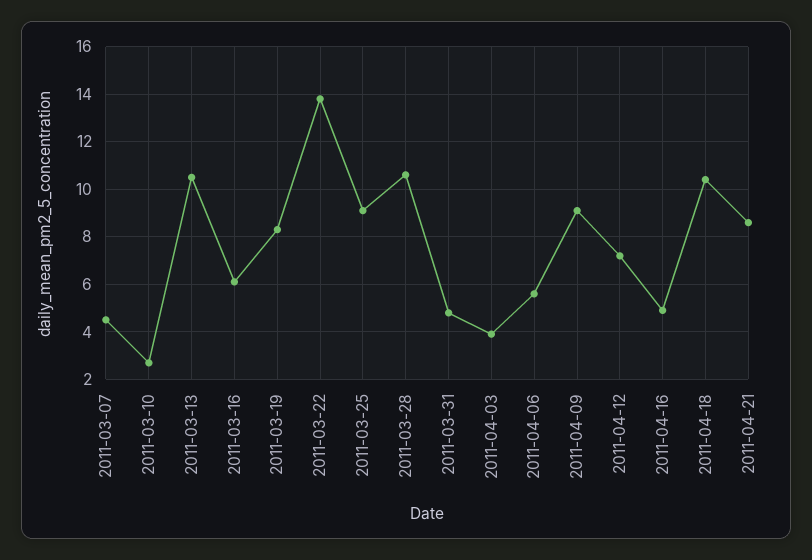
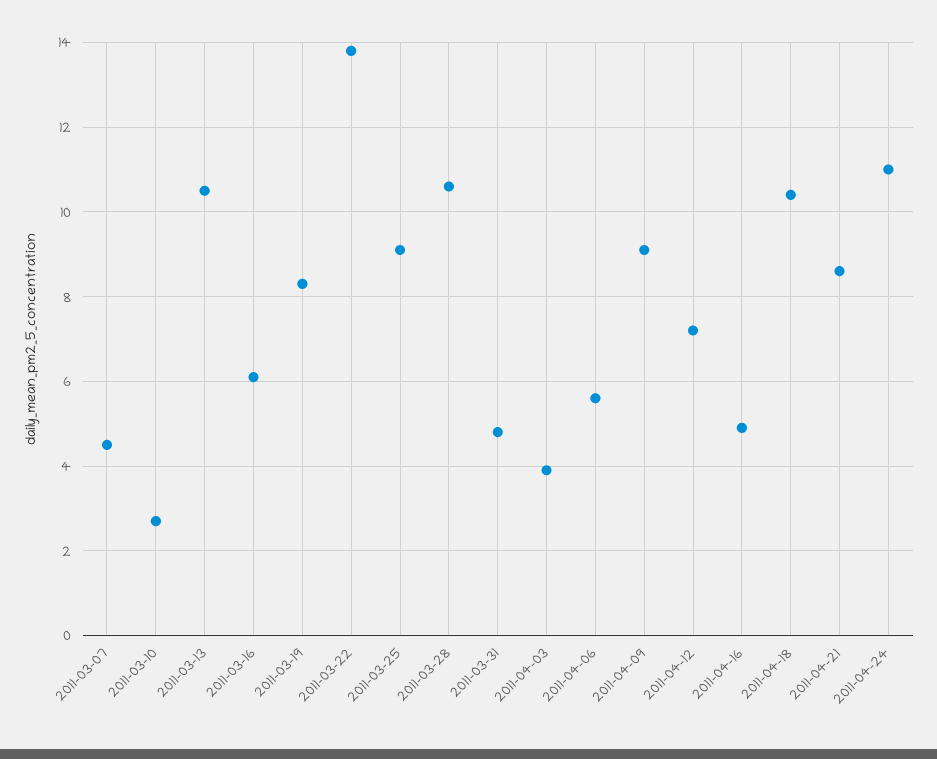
2011-04-24: none -> 11

